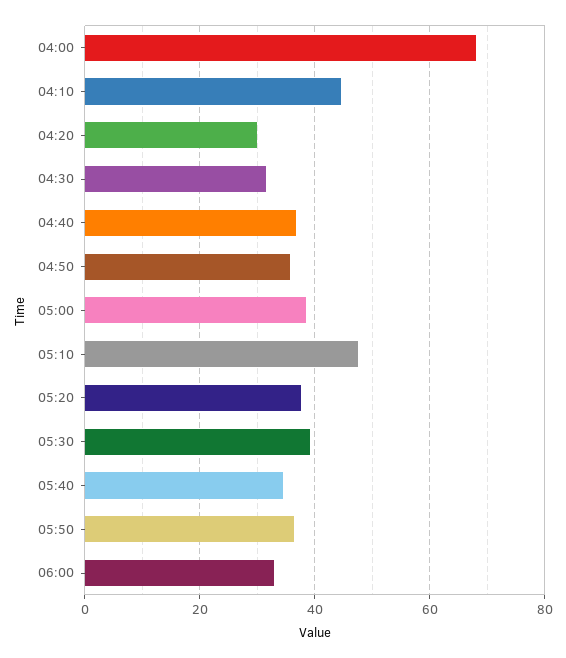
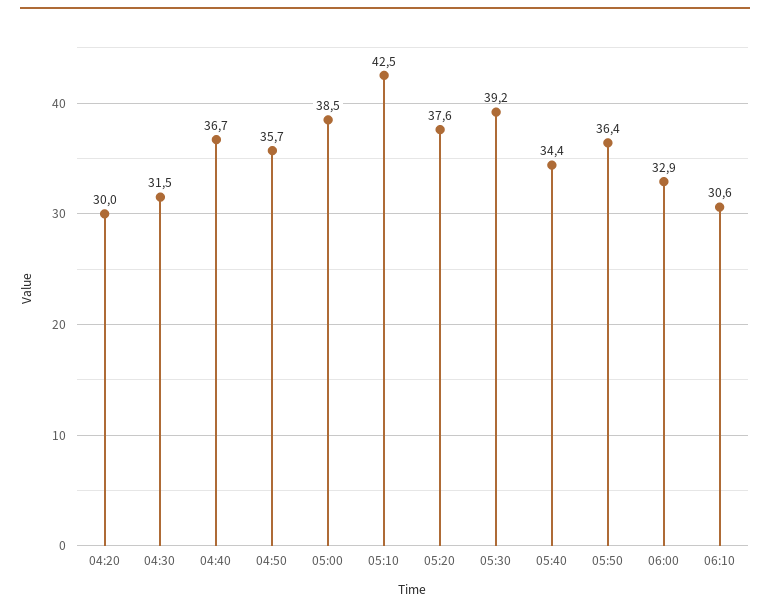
04:00: 68 -> none
04:10: 44 -> none
05:10: 48 -> 42.5
06:10: none -> 30.6

